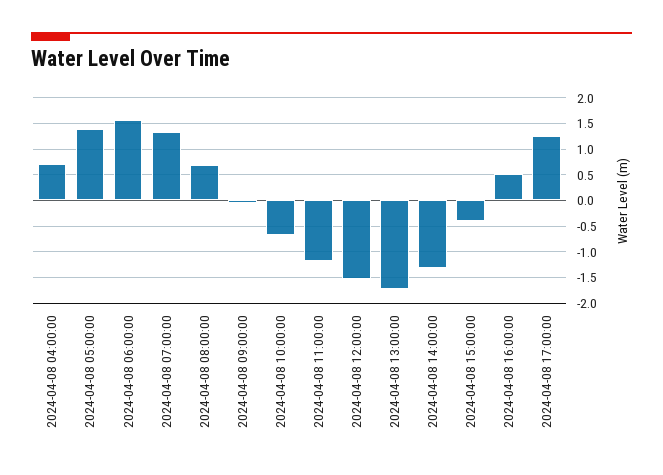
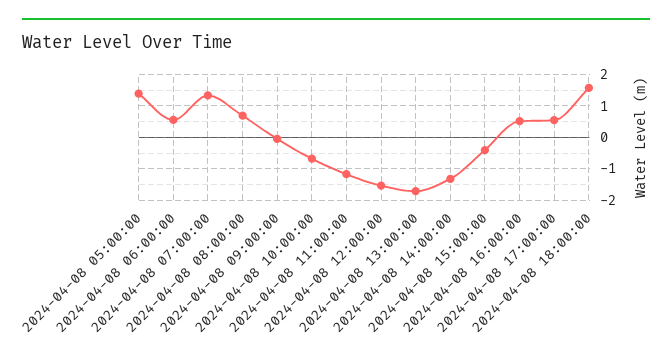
2024-04-08 04:00:00: 0.75 -> none
2024-04-08 06:00:00: 1.5 -> 0.6
2024-04-08 17:00:00: 1.25 -> 0.6
2024-04-08 18:00:00: none -> 1.6

